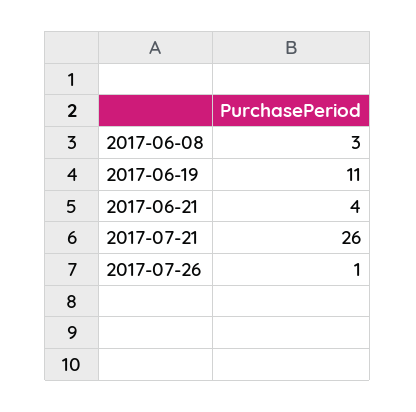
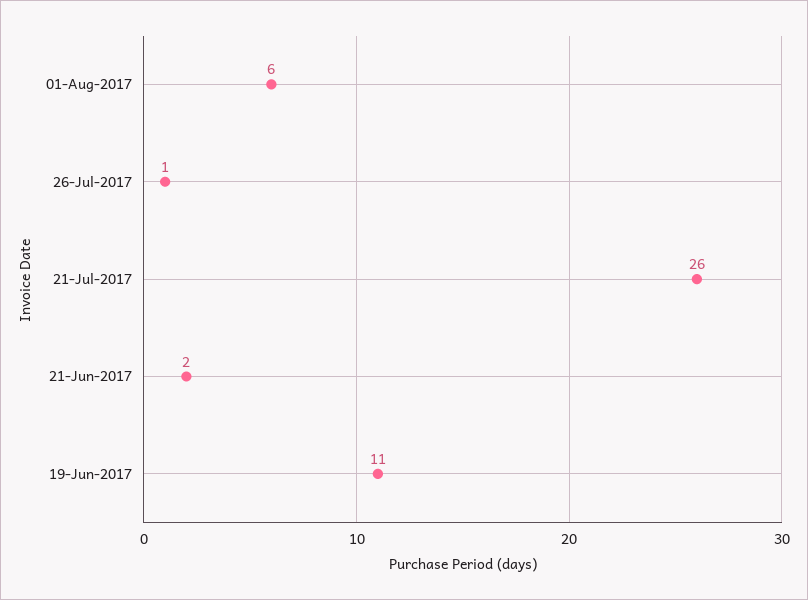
2017-06-08: 3 -> none
2017-06-21: 4 -> 2
01-Aug-2017: none -> 6

